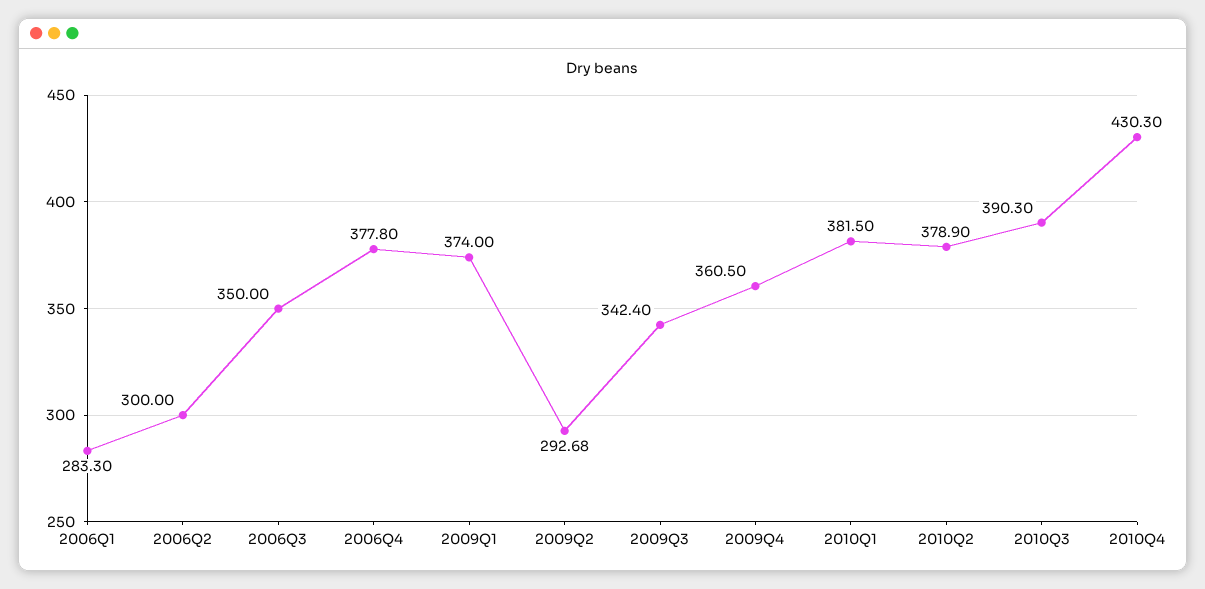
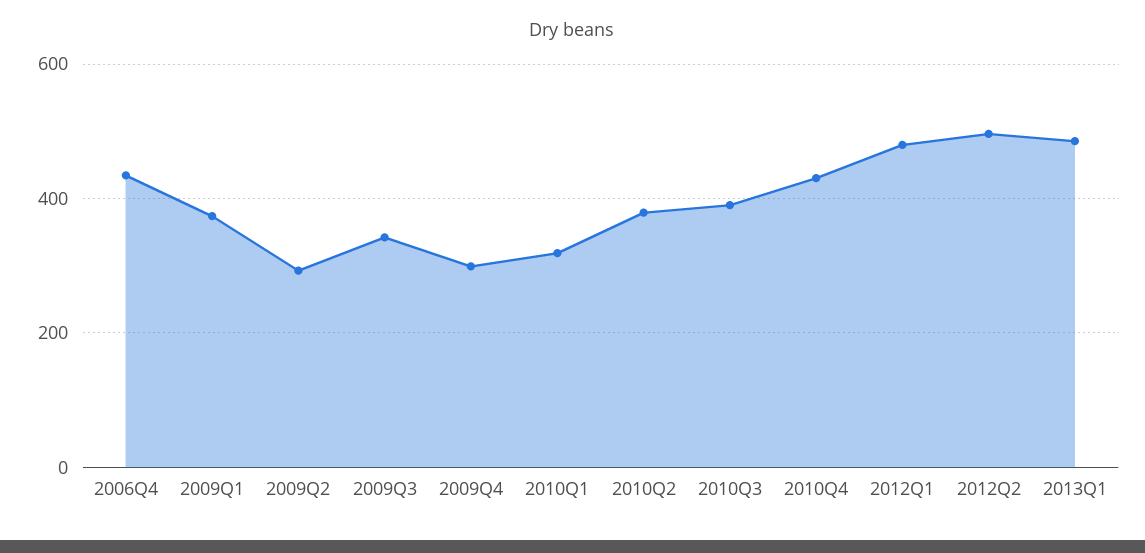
2006Q1: 283.3 -> none
2006Q2: 300 -> none
2006Q3: 350 -> none
2006Q4: 377.8 -> 440
2009Q4: 360.5 -> 300
2010Q1: 381.5 -> 320
2012Q1: none -> 480
2012Q2: none -> 500
2013Q1: none -> 480

